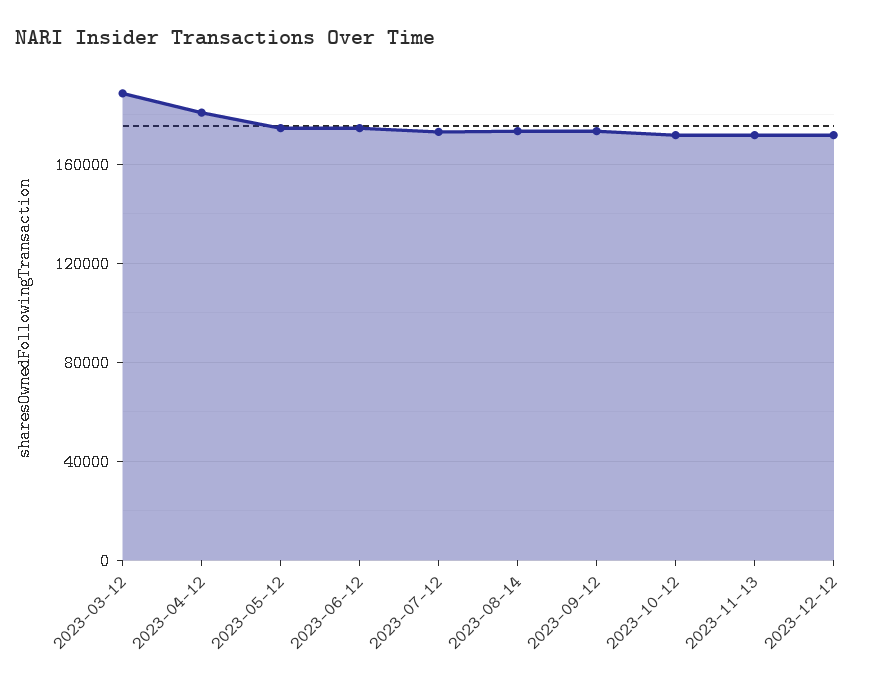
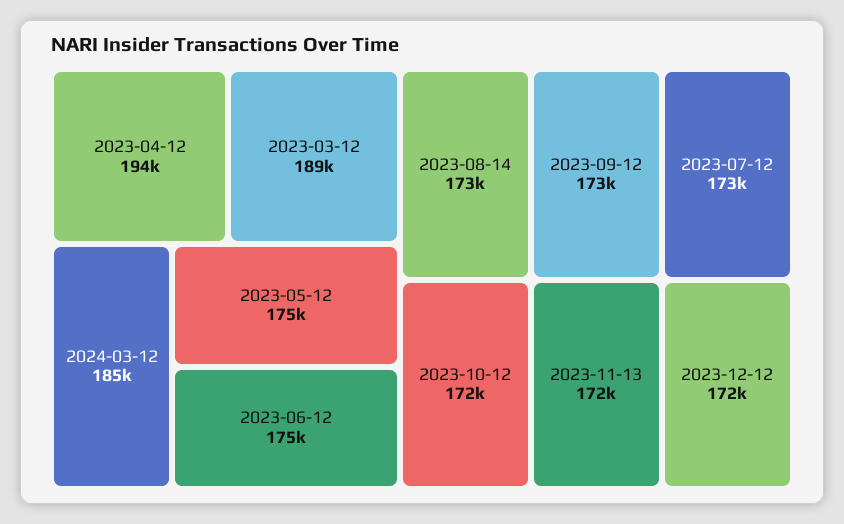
2023-04-12: 180000 -> 194000
2024-03-12: none -> 185000

